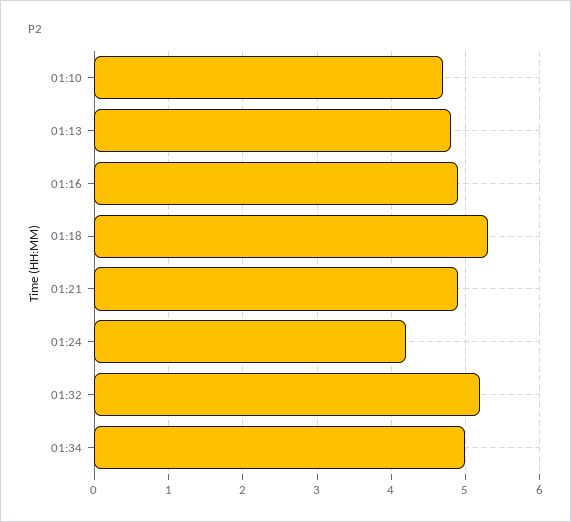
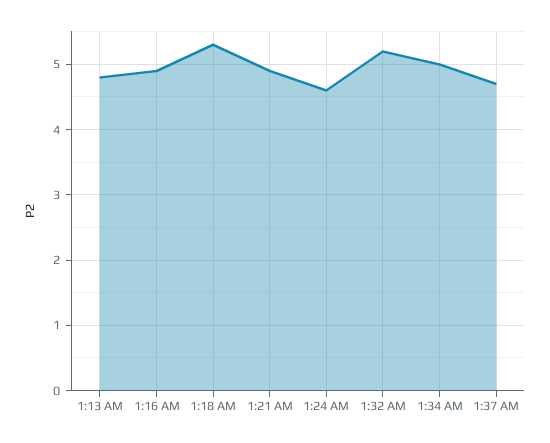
01:10: 4.7 -> none
01:24: 4.2 -> 4.6
1:37 AM: none -> 4.7

